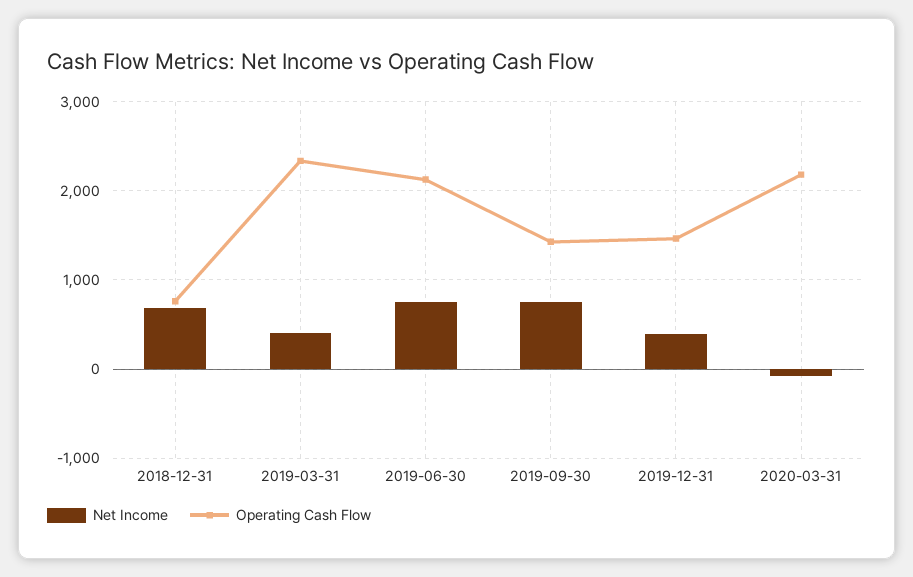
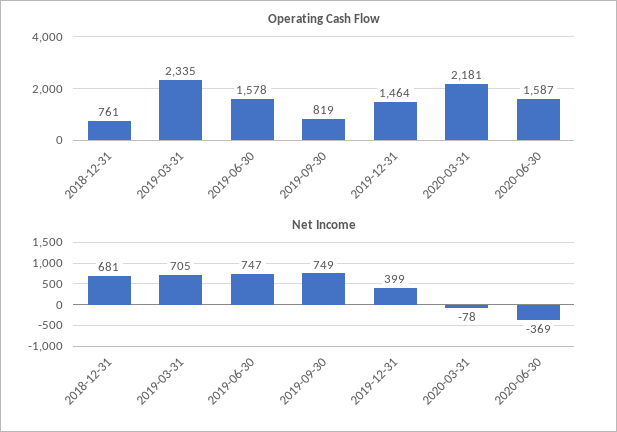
Net Income, 2019-03-31: 400 -> 705
Operating Cash Flow, 2019-06-30: 2100 -> 1578
Operating Cash Flow, 2019-09-30: 1400 -> 819
Operating Cash Flow, 2020-06-30: none -> 1587
Net Income, 2020-06-30: none -> -369

